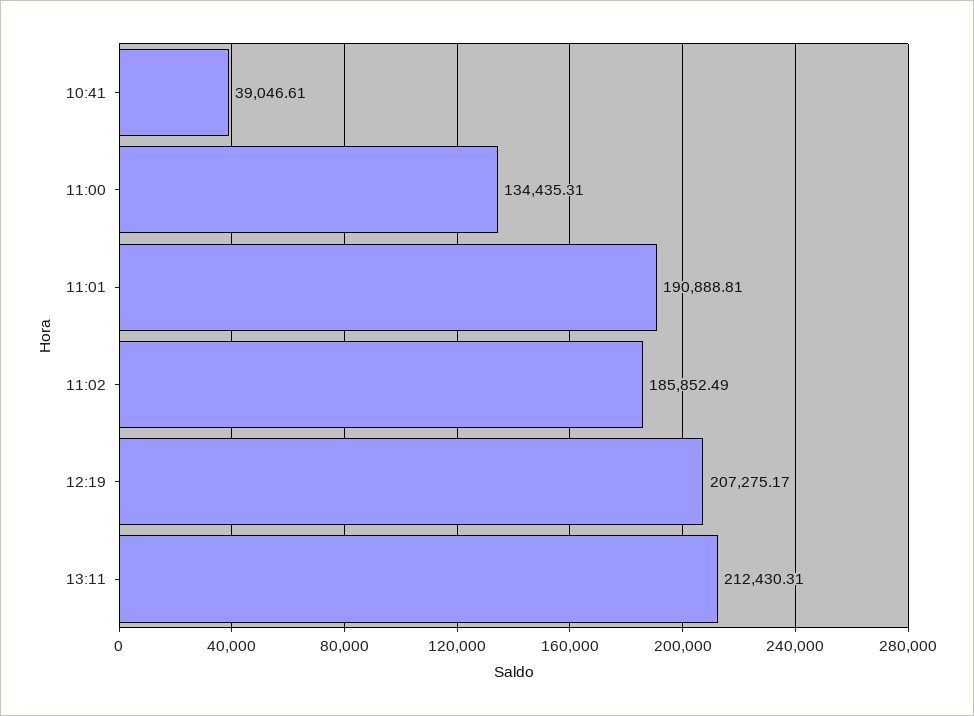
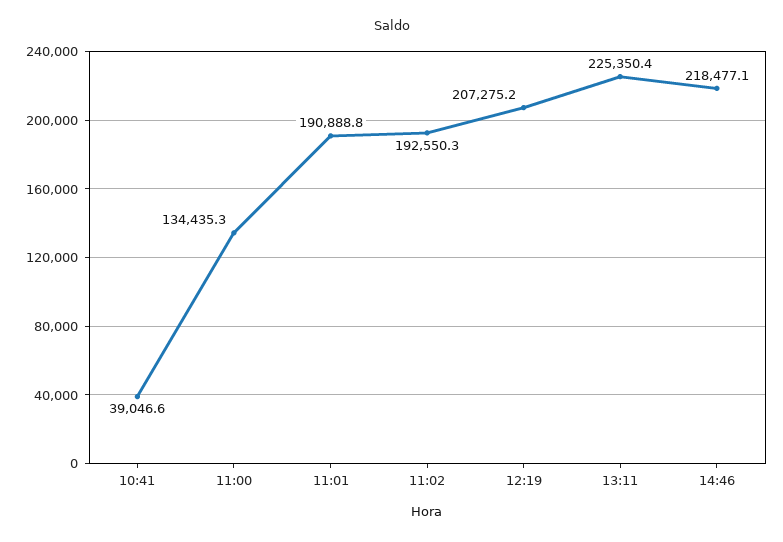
11:02: 185852.49 -> 192550.3
13:11: 212430.31 -> 225350.4
14:46: none -> 218477.1

